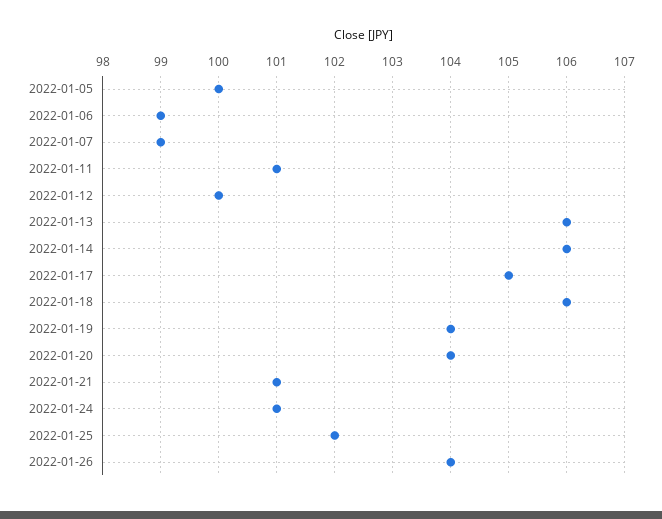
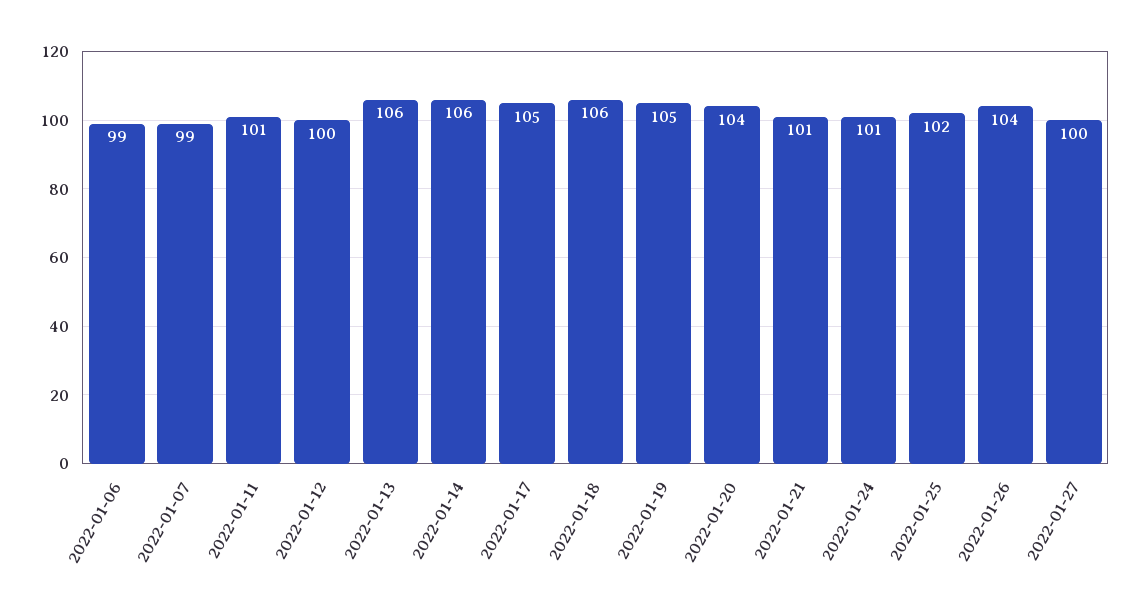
2022-01-05: 100 -> none
2022-01-19: 104 -> 105
2022-01-27: none -> 100

